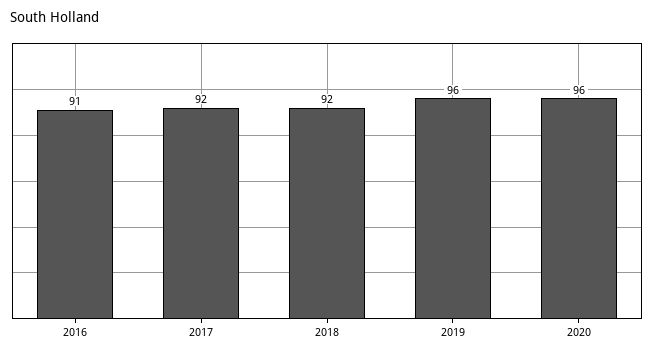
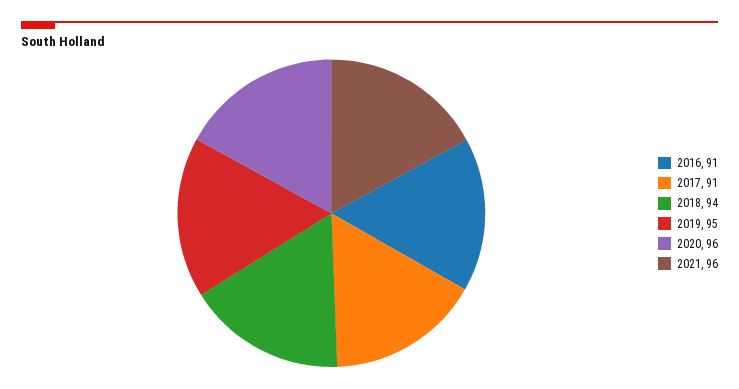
2017: 92 -> 91
2018: 92 -> 94
2019: 96 -> 95
2021: none -> 96

